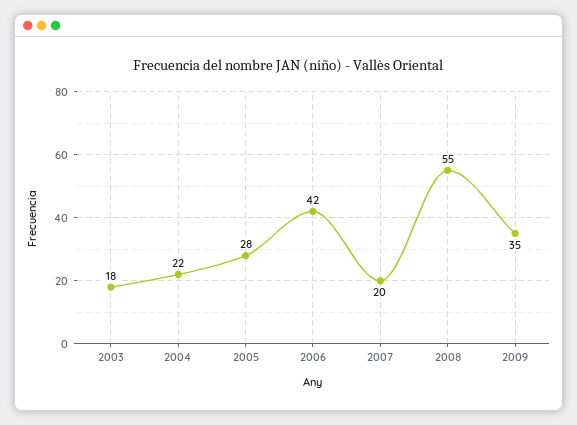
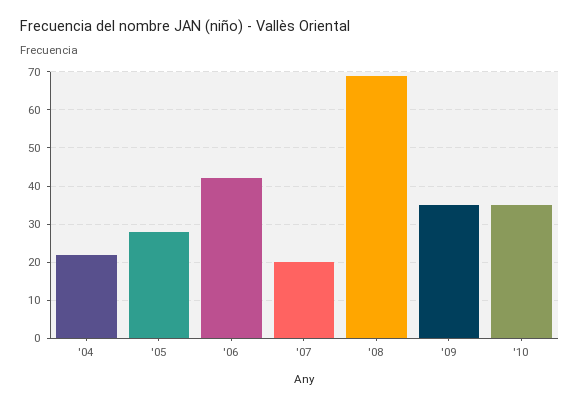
2003: 18 -> none
2008: 55 -> 70
'10: none -> 35

